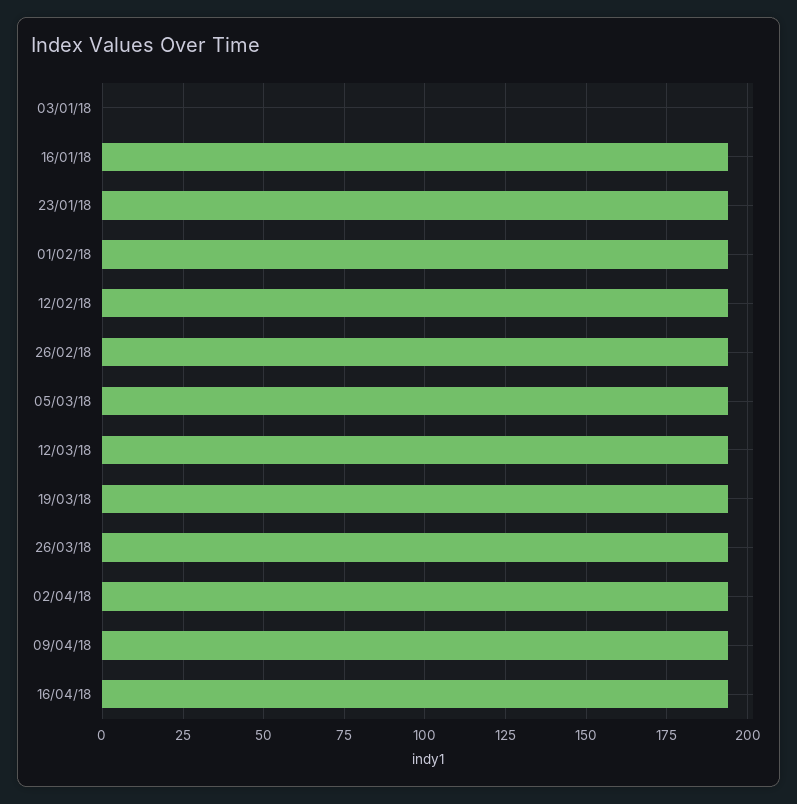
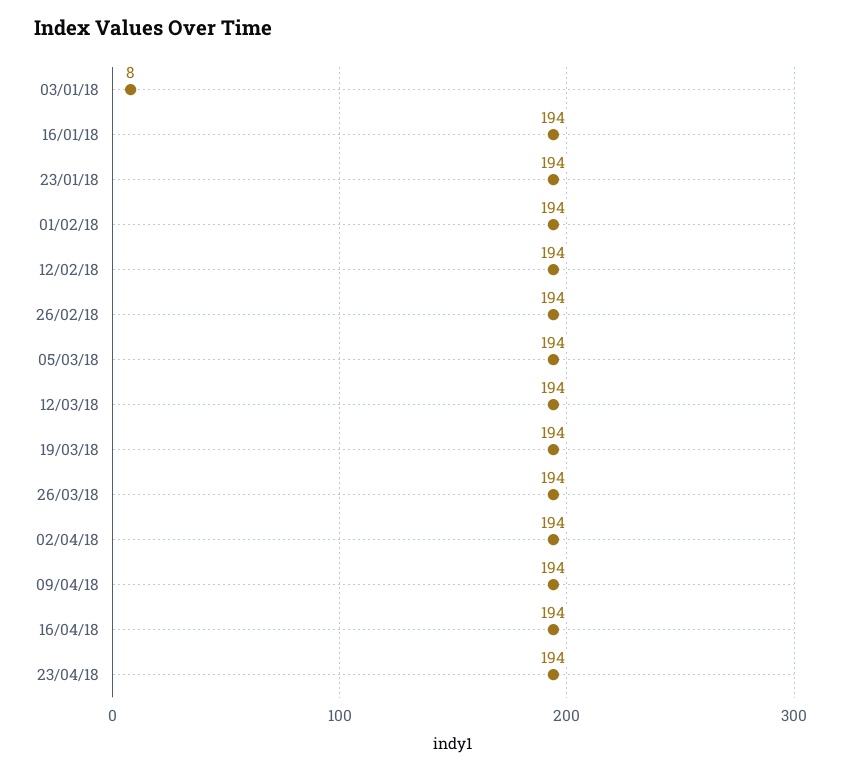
03/01/18: 0 -> 8
23/04/18: none -> 194

